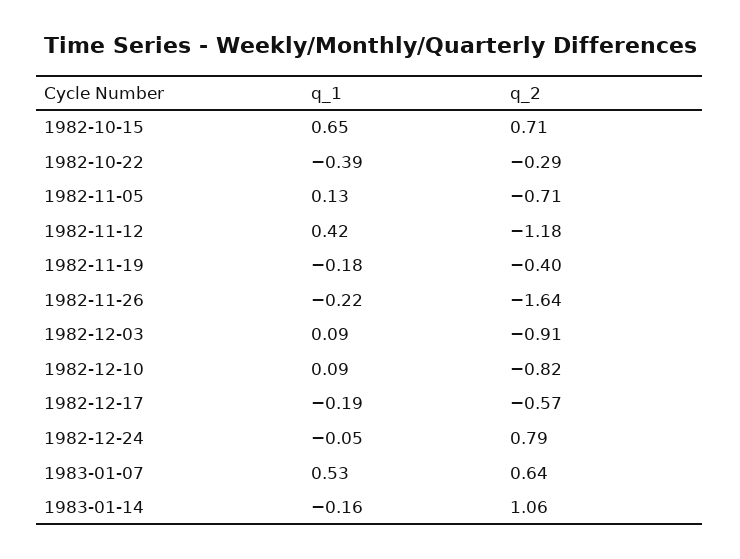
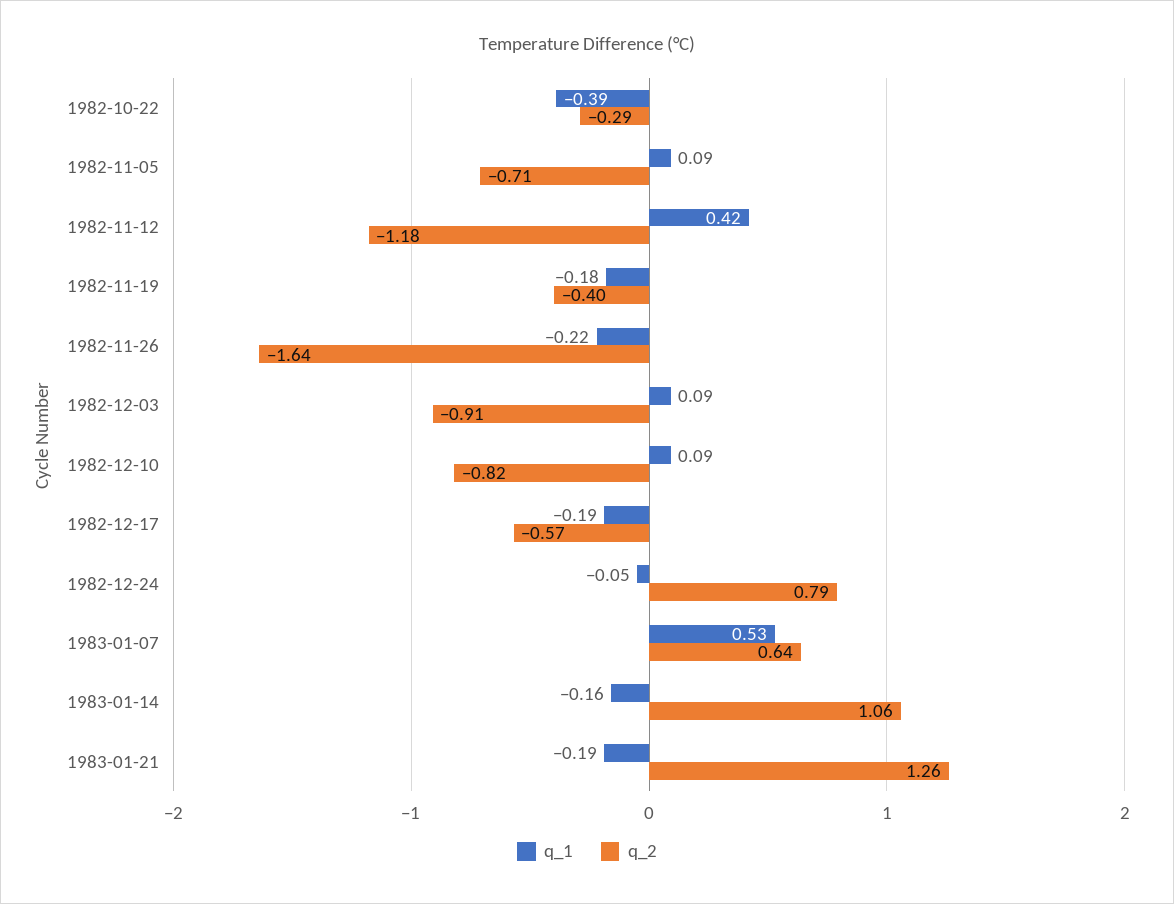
q_1, 1982-10-15: 0.65 -> none
q_2, 1982-10-15: 0.71 -> none
q_1, 1982-11-05: 0.13 -> 0.09
q_1, 1983-01-21: none -> -0.19
q_2, 1983-01-21: none -> 1.26

